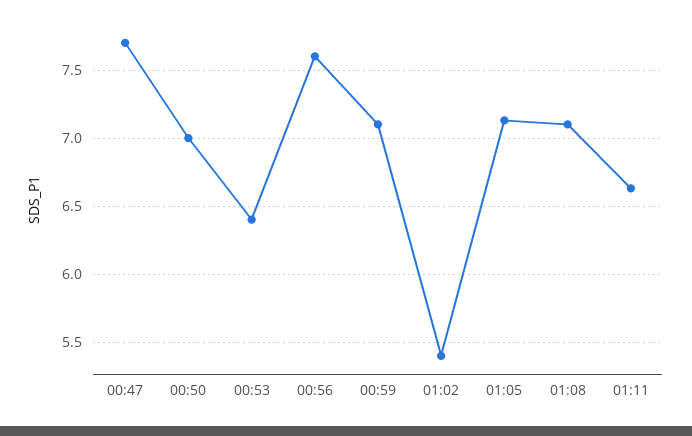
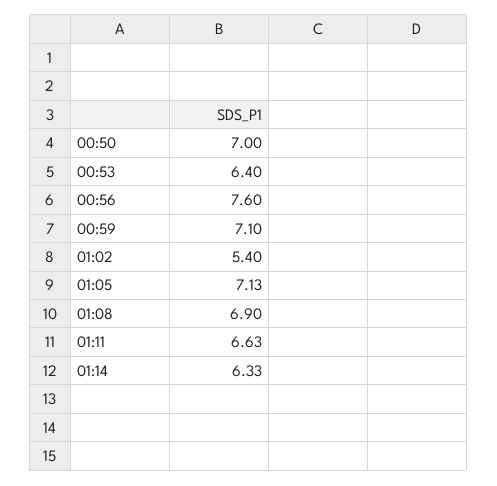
00:47: 7.7 -> none
01:08: 7.1 -> 6.9
01:14: none -> 6.33

